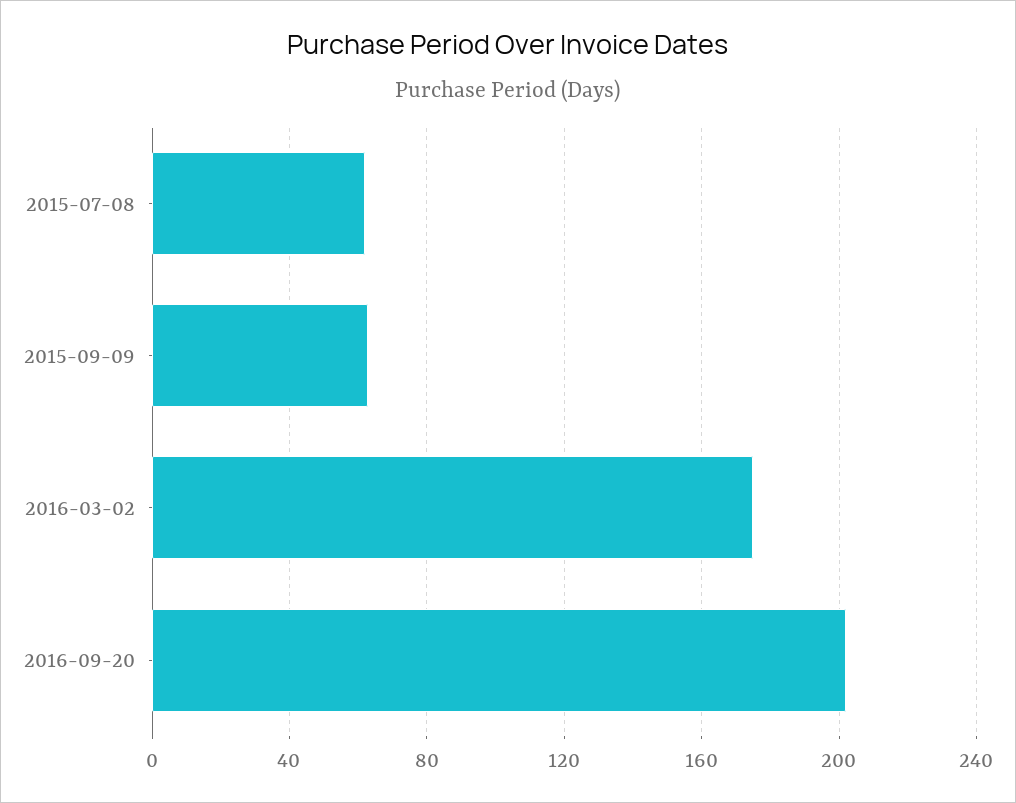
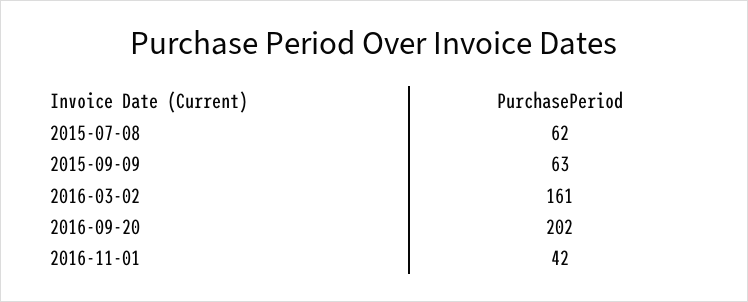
2016-03-02: 175 -> 161
2016-11-01: none -> 42

